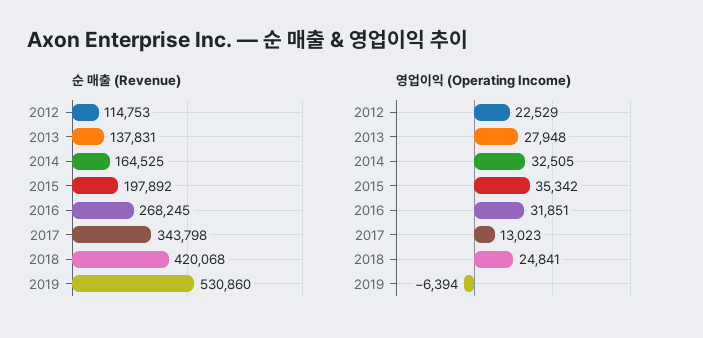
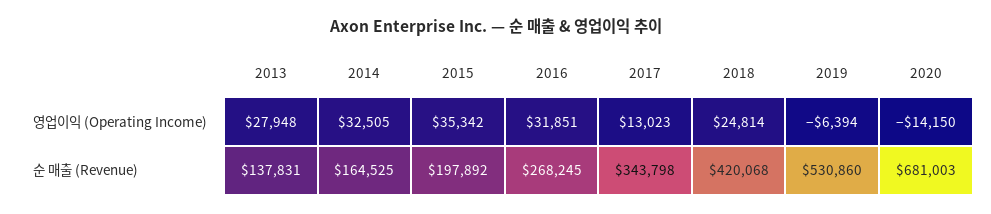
순 매출 (Revenue), 2012: 114753 -> none
영업이익 (Operating Income), 2012: 22529 -> none
영업이익 (Operating Income), 2018: 24841 -> 24814
영업이익 (Operating Income), 2020: none -> -14150
순 매출 (Revenue), 2020: none -> 681003

